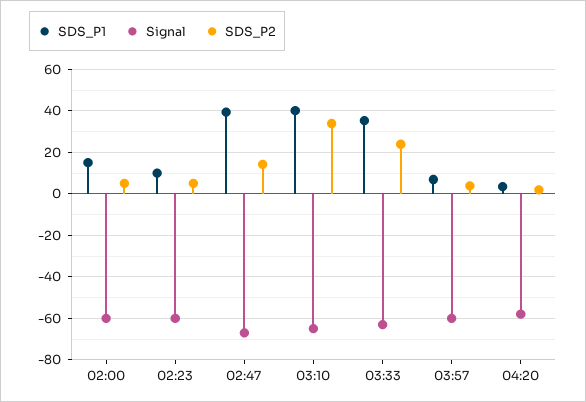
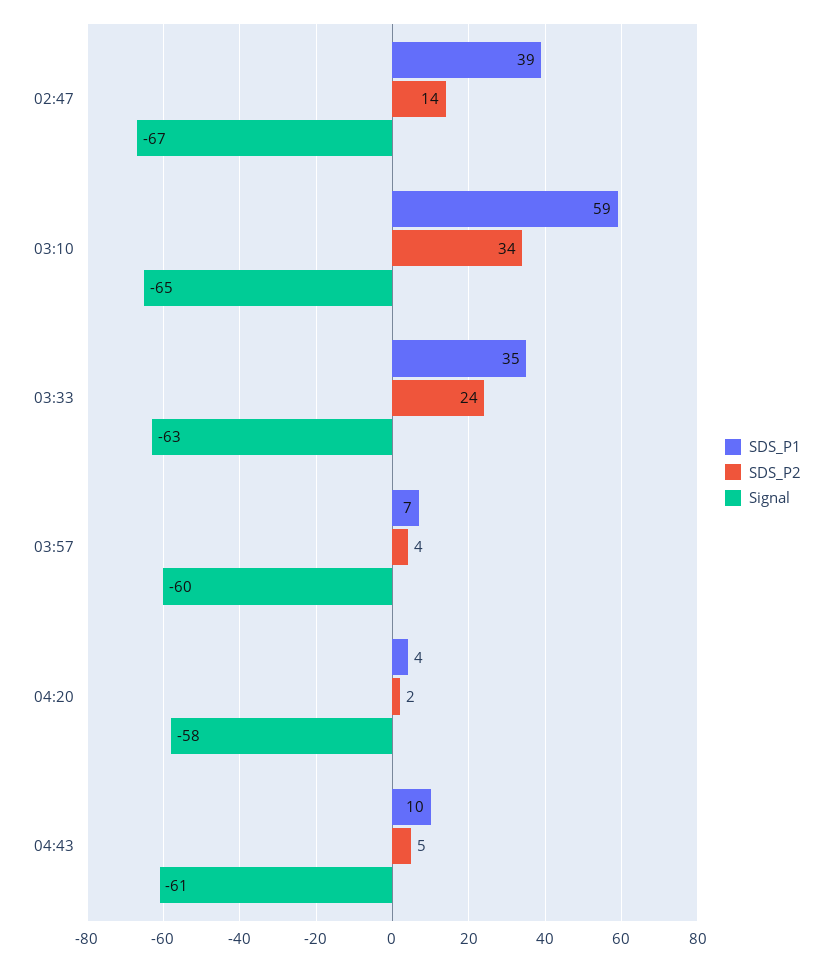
SDS_P1, 02:00: 15 -> none
Signal, 02:00: -60 -> none
SDS_P2, 02:00: 5 -> none
SDS_P1, 02:23: 10 -> none
Signal, 02:23: -60 -> none
SDS_P2, 02:23: 5 -> none
SDS_P1, 03:10: 40 -> 59
SDS_P1, 04:43: none -> 10
SDS_P2, 04:43: none -> 5
Signal, 04:43: none -> -61

